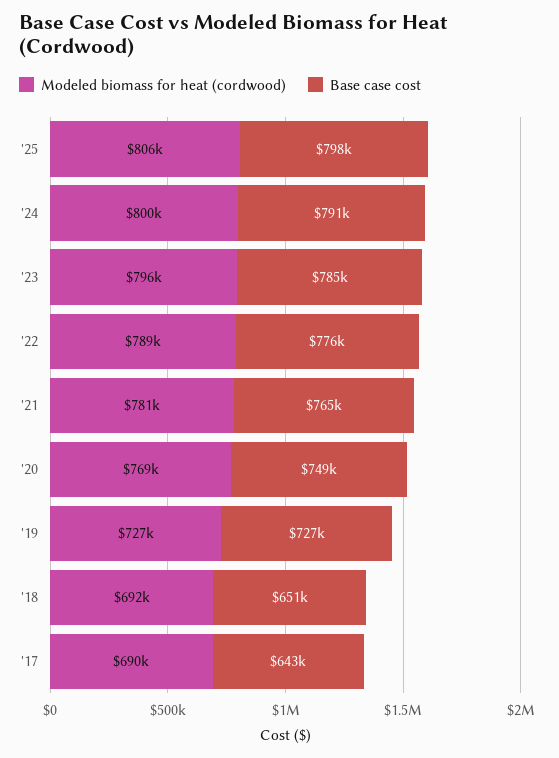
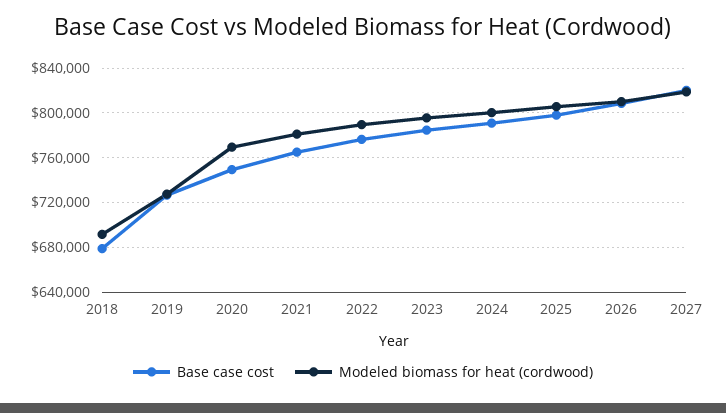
Base case cost, '18: 651000 -> 680000
Modeled biomass for heat (cordwood), '17: 690000 -> none
Base case cost, '17: 643000 -> none
Base case cost, 2026: none -> 810000
Modeled biomass for heat (cordwood), 2026: none -> 810000
Base case cost, 2027: none -> 820000
Modeled biomass for heat (cordwood), 2027: none -> 820000

